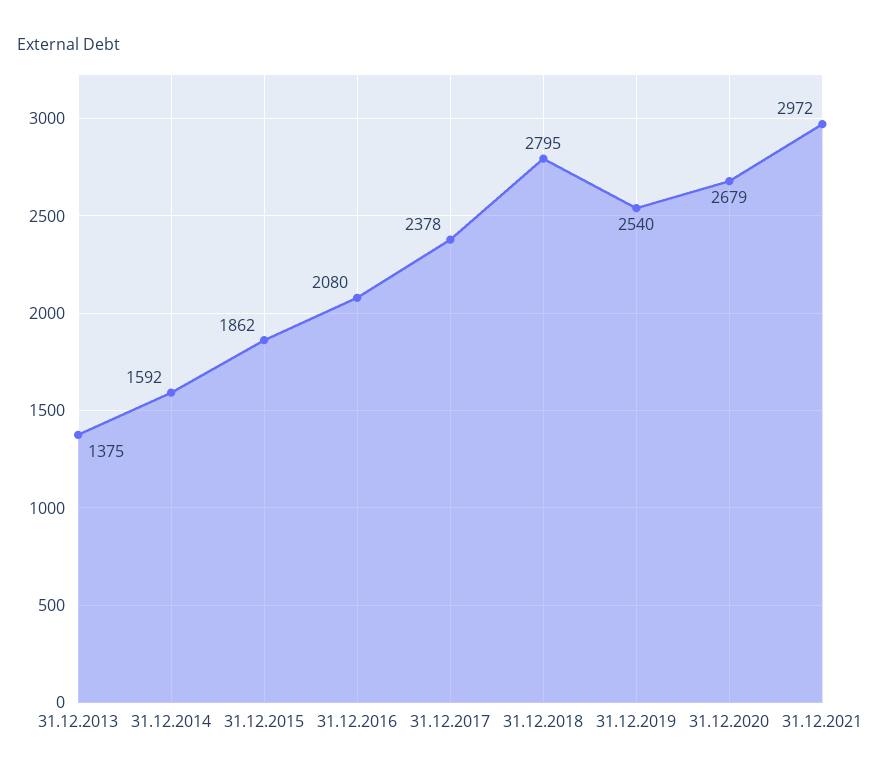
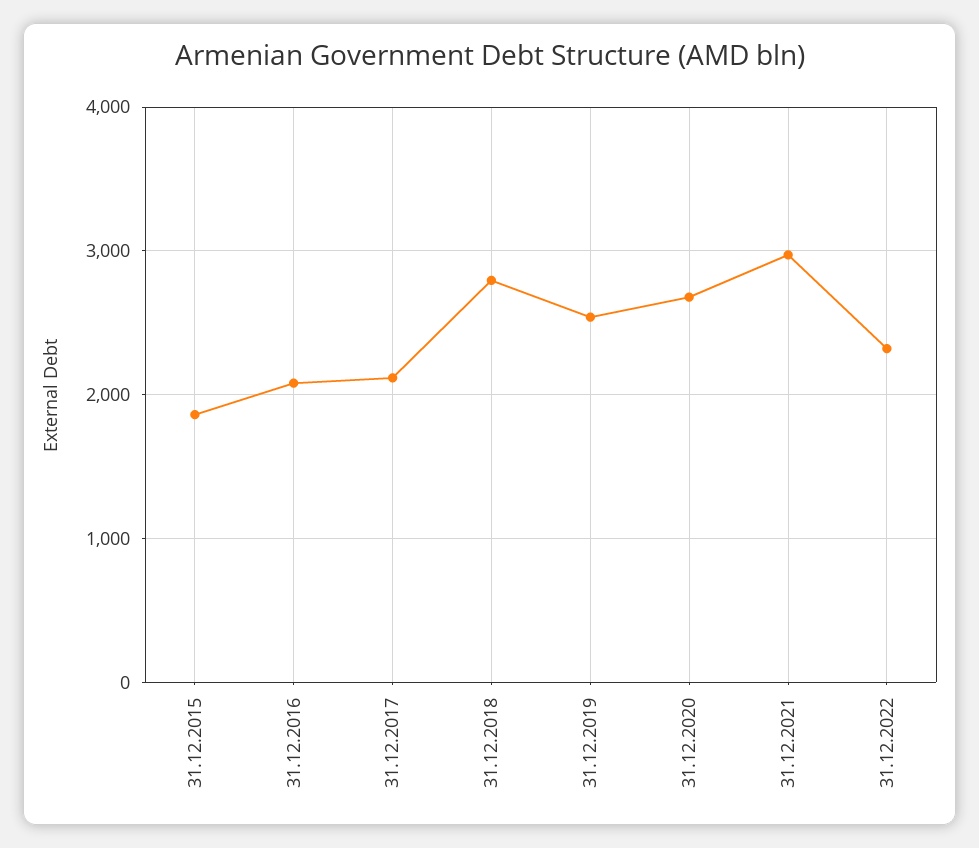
31.12.2013: 1375 -> none
31.12.2014: 1592 -> none
31.12.2017: 2378 -> 2100
31.12.2022: none -> 2300

